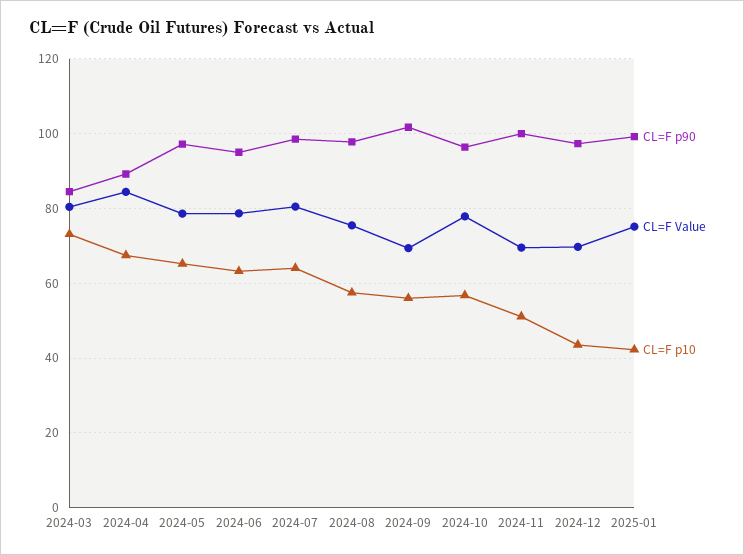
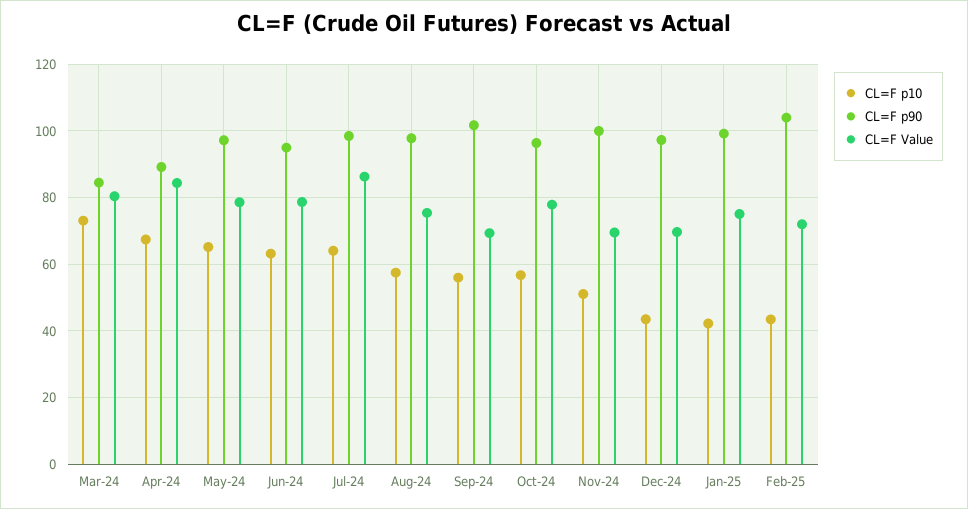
CL=F Value, 2024-07: 80 -> 86
CL=F p10, Feb-25: none -> 44
CL=F p90, Feb-25: none -> 104
CL=F Value, Feb-25: none -> 72

